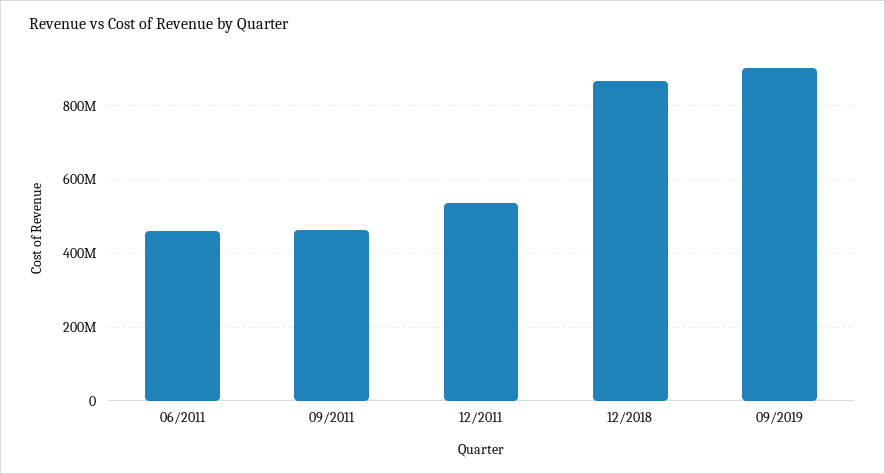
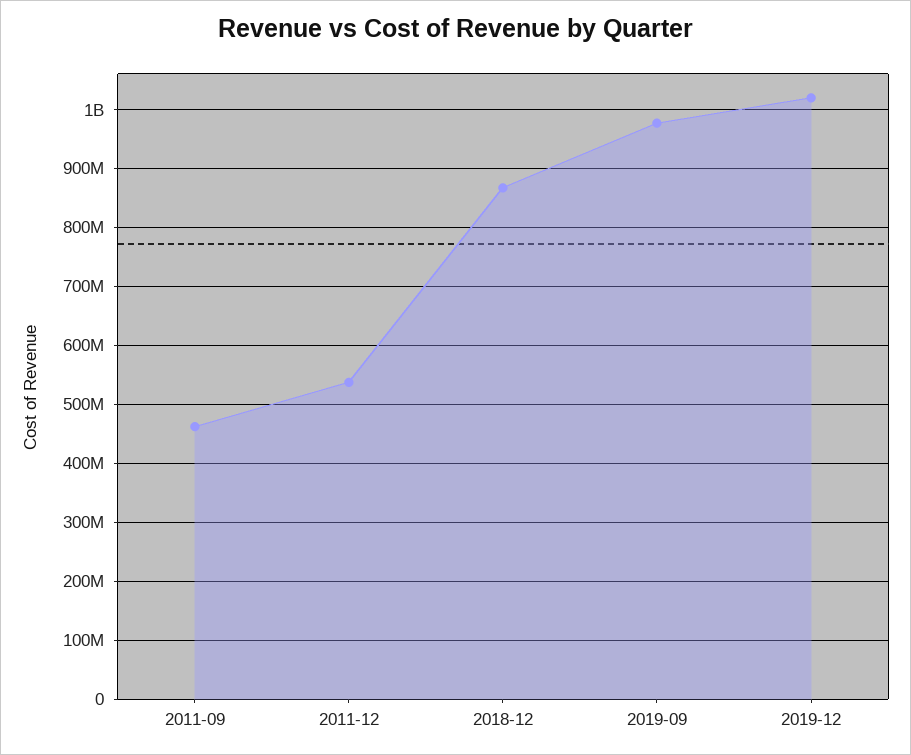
06/2011: 460000000 -> none
09/2019: 900000000 -> 980000000
2019-12: none -> 1020000000

